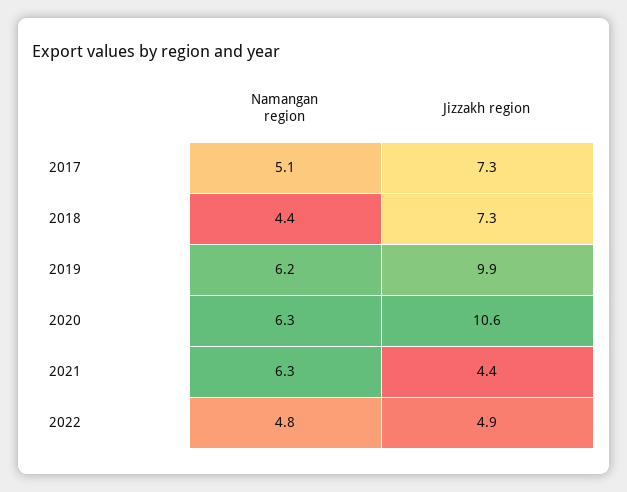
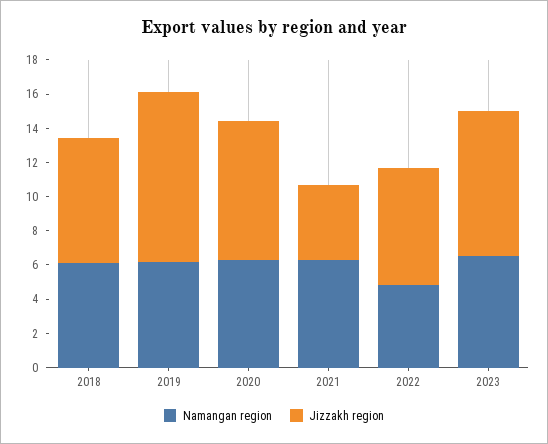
Namangan region, 2017: 5.1 -> none
Jizzakh region, 2017: 7.3 -> none
Namangan region, 2018: 4.4 -> 6
Jizzakh region, 2020: 10.6 -> 8
Jizzakh region, 2022: 4.9 -> 7
Namangan region, 2023: none -> 6.5
Jizzakh region, 2023: none -> 8.5

